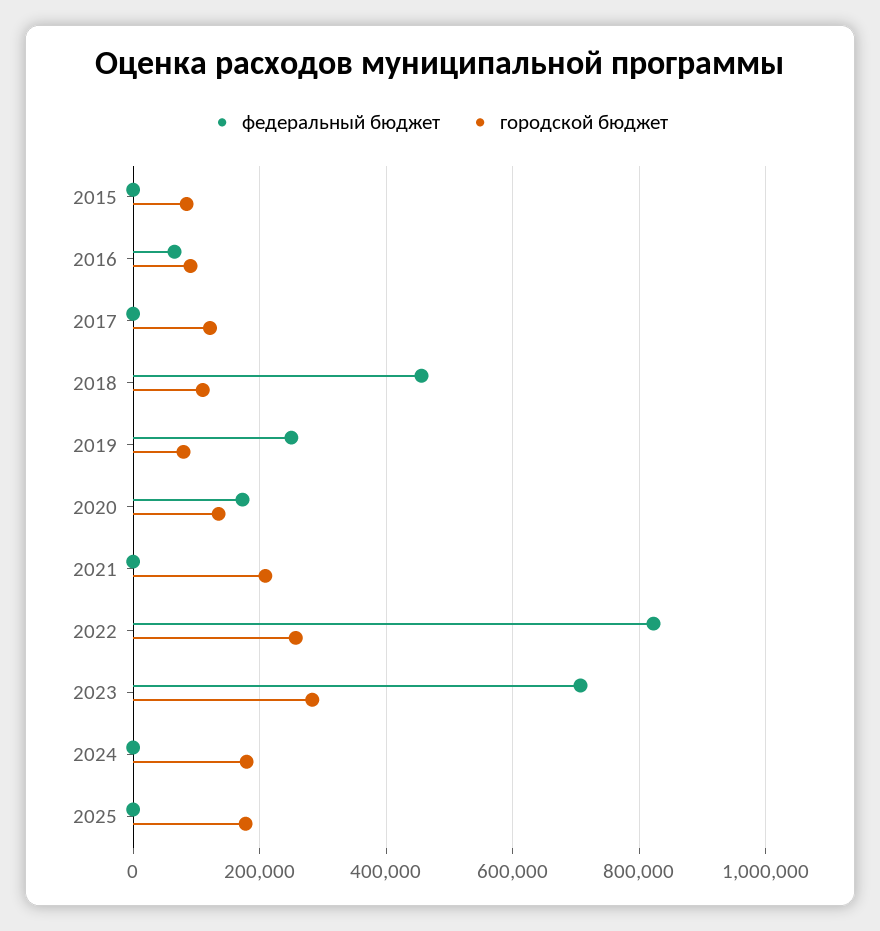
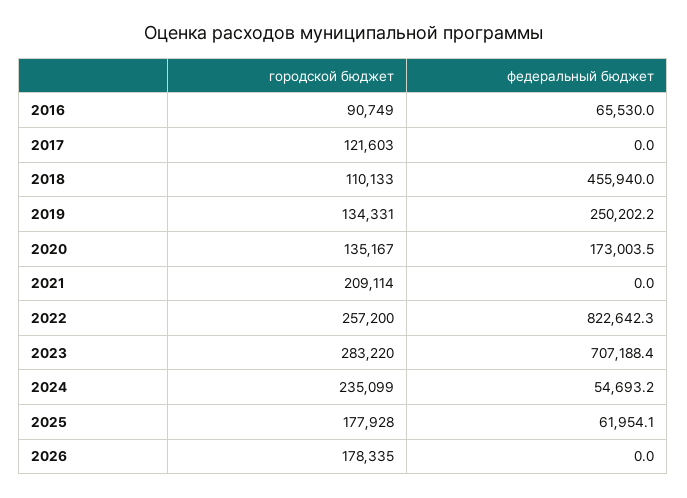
федеральный бюджет, 2015: 0 -> none
городской бюджет, 2015: 80000 -> none
городской бюджет, 2019: 80000 -> 134331
федеральный бюджет, 2024: 0 -> 54693.2
городской бюджет, 2024: 180000 -> 235099
федеральный бюджет, 2025: 0 -> 61954.1
городской бюджет, 2026: none -> 178335
федеральный бюджет, 2026: none -> 0

